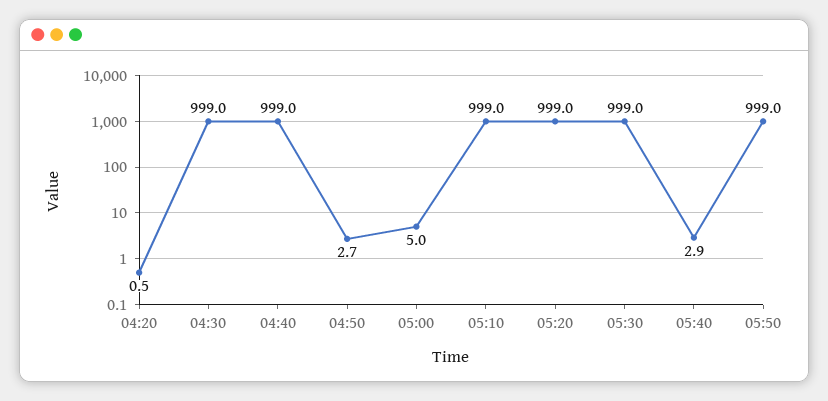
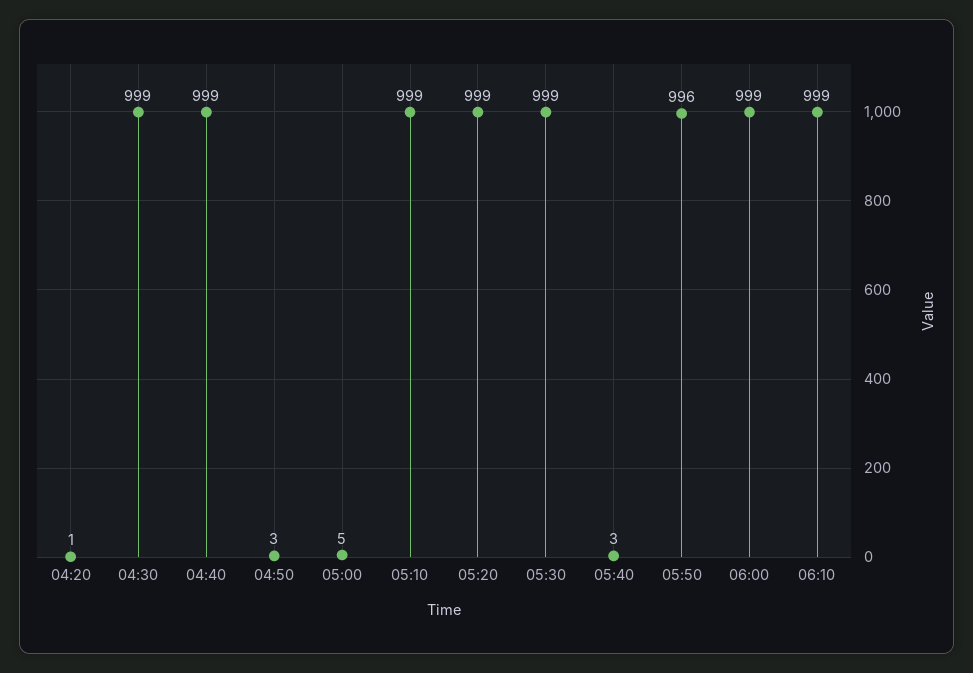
05:50: 999 -> 996
06:00: none -> 999
06:10: none -> 999

